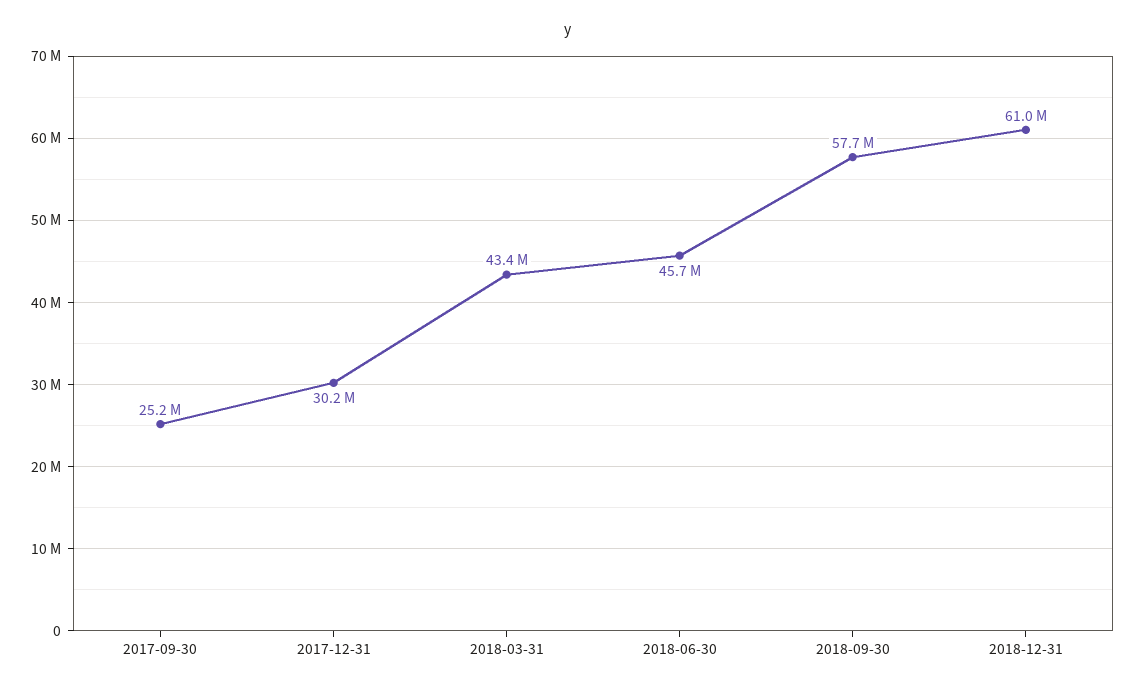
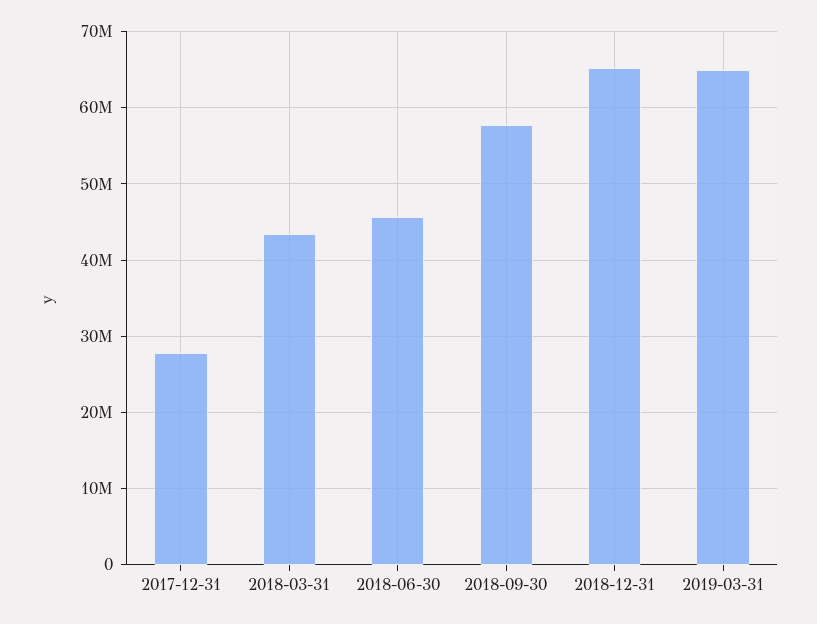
2017-09-30: 25200000 -> none
2017-12-31: 30200000 -> 28000000
2018-12-31: 61000000 -> 65000000
2019-03-31: none -> 65000000

